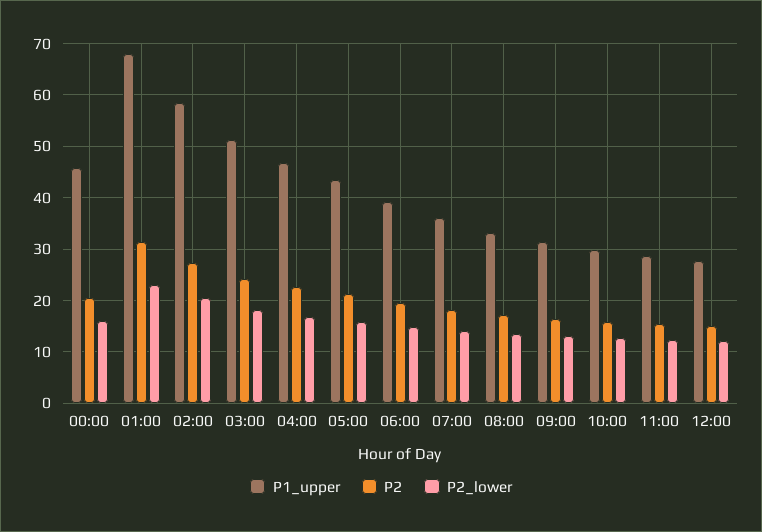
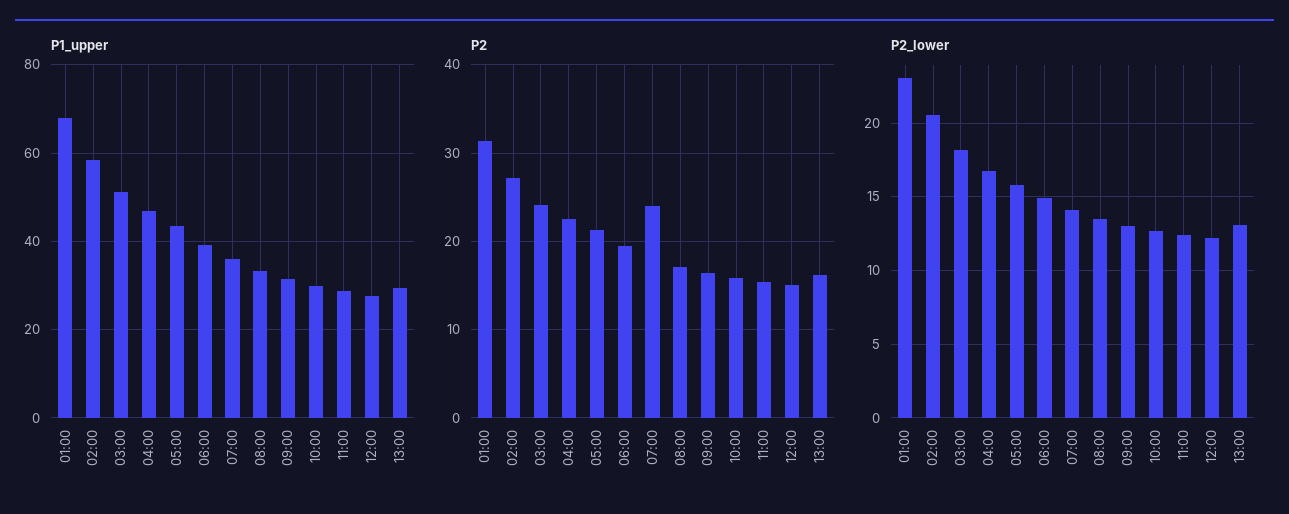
P1_upper, 00:00: 46 -> none
P2, 00:00: 20 -> none
P2_lower, 00:00: 16 -> none
P2, 07:00: 18 -> 24
P1_upper, 13:00: none -> 30
P2, 13:00: none -> 16
P2_lower, 13:00: none -> 13

